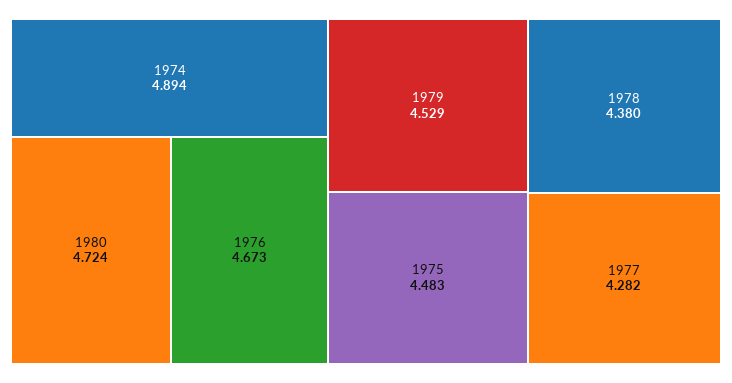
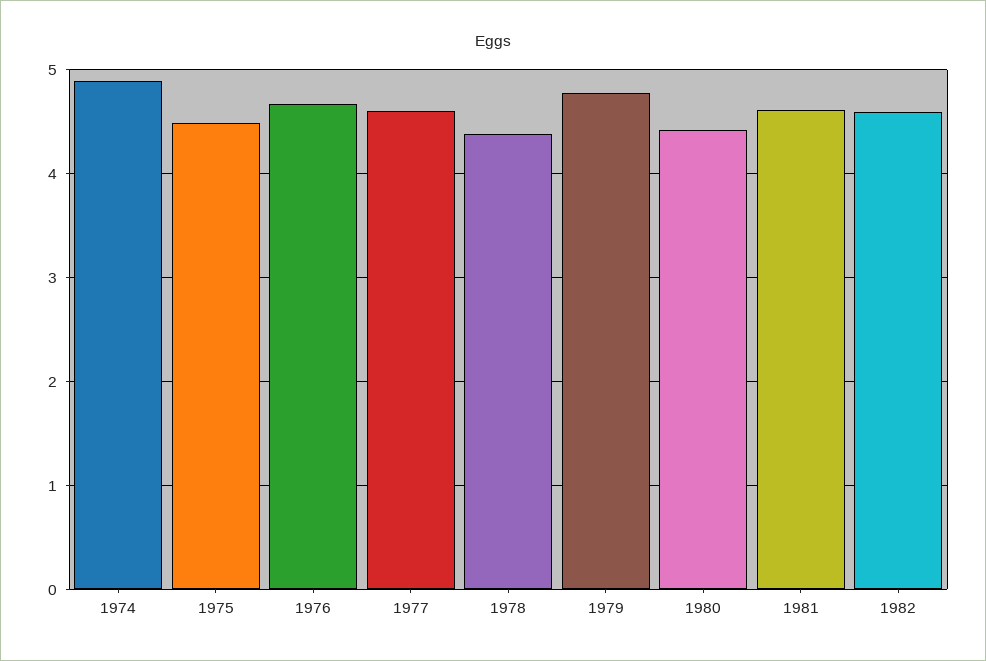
1980: 4.724 -> 4.4
1979: 4.529 -> 4.8
1977: 4.282 -> 4.6
1981: none -> 4.6
1982: none -> 4.6

